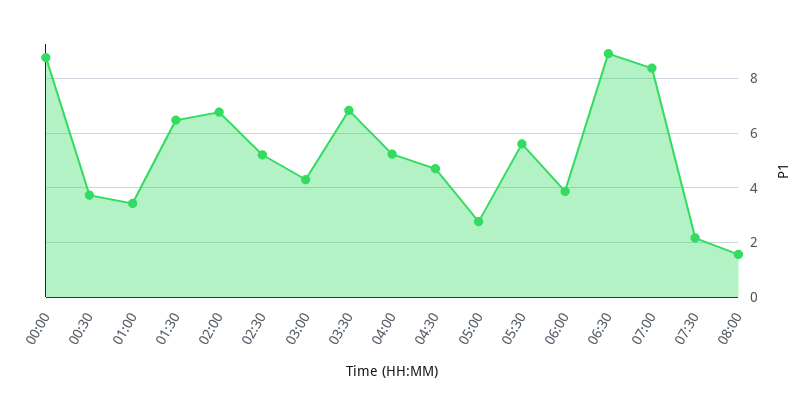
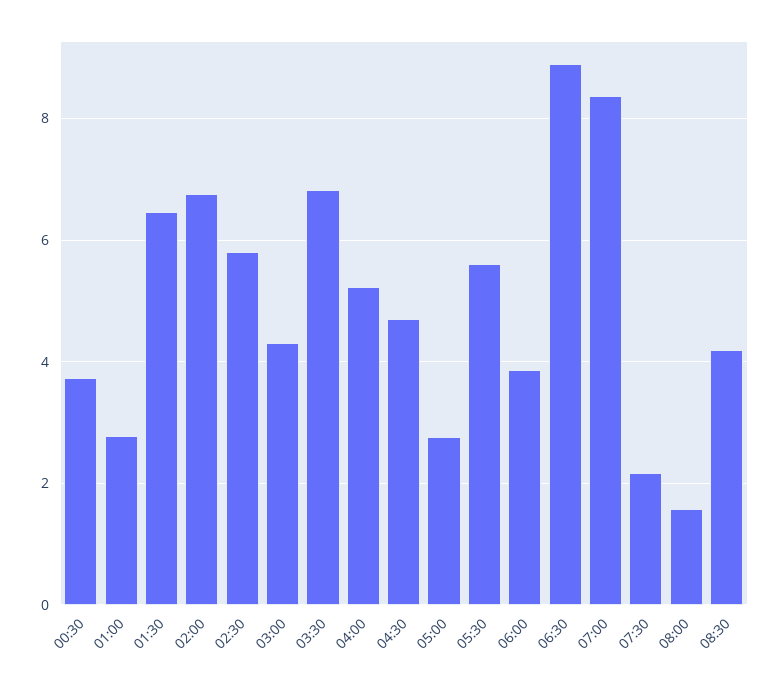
00:00: 8.75 -> none
01:00: 3.5 -> 2.8
02:30: 5.25 -> 5.8
08:30: none -> 4.2

